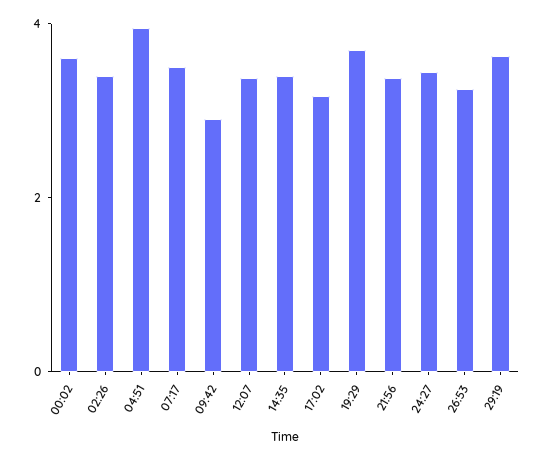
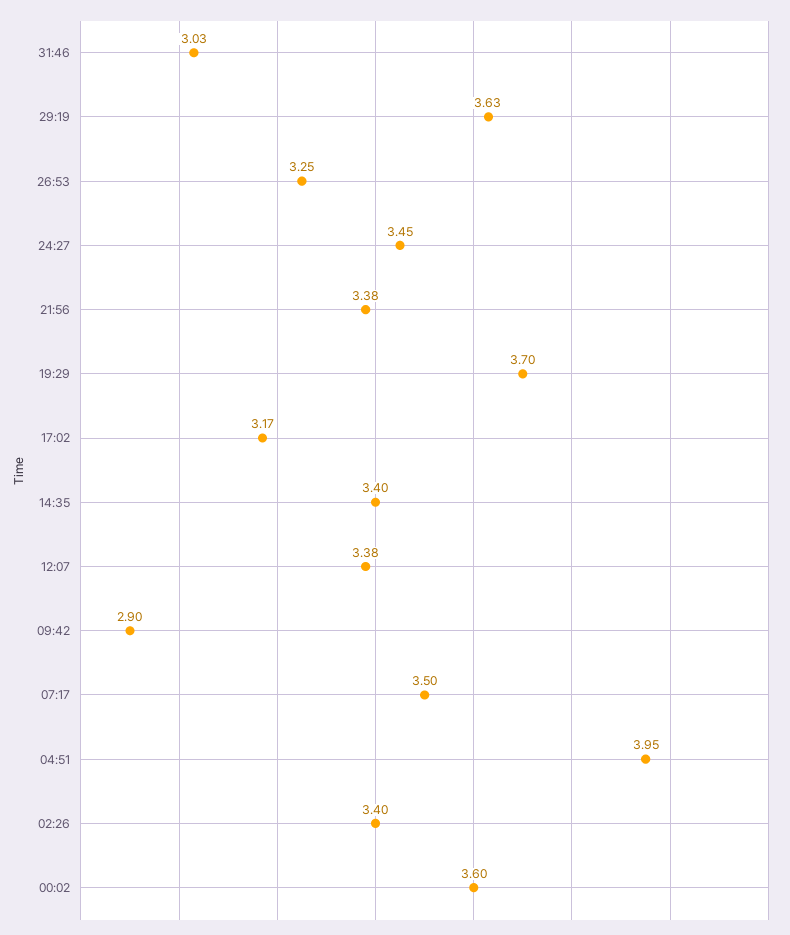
31:46: none -> 3.03

